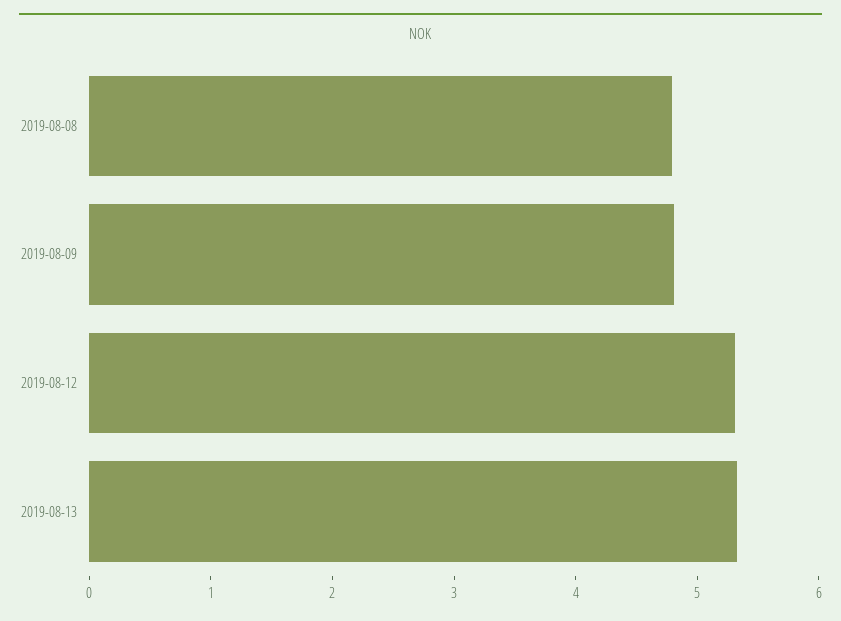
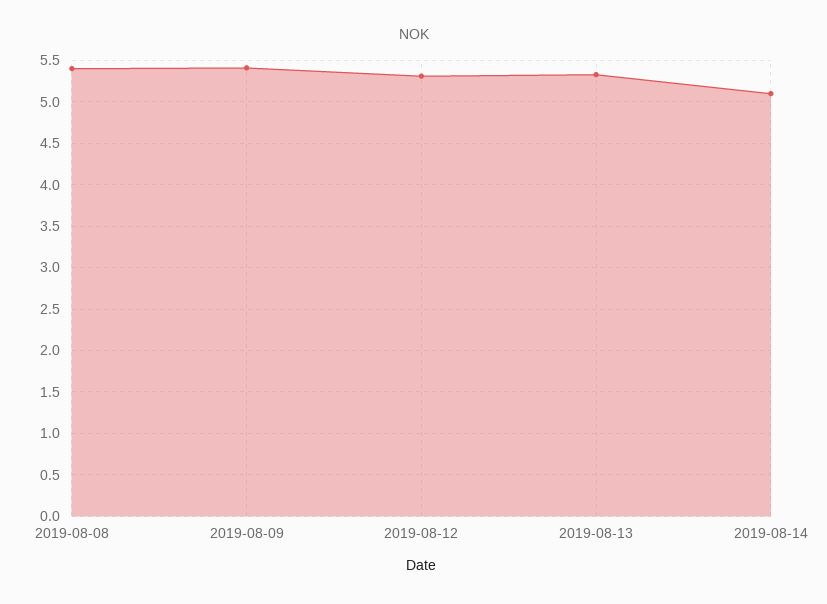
2019-08-08: 4.8 -> 5.4
2019-08-09: 4.8 -> 5.4
2019-08-14: none -> 5.1

